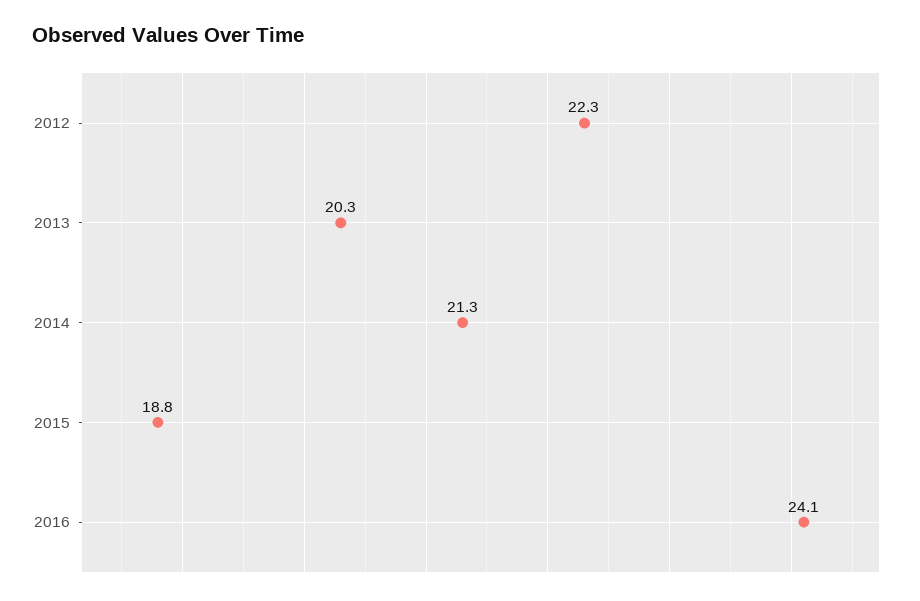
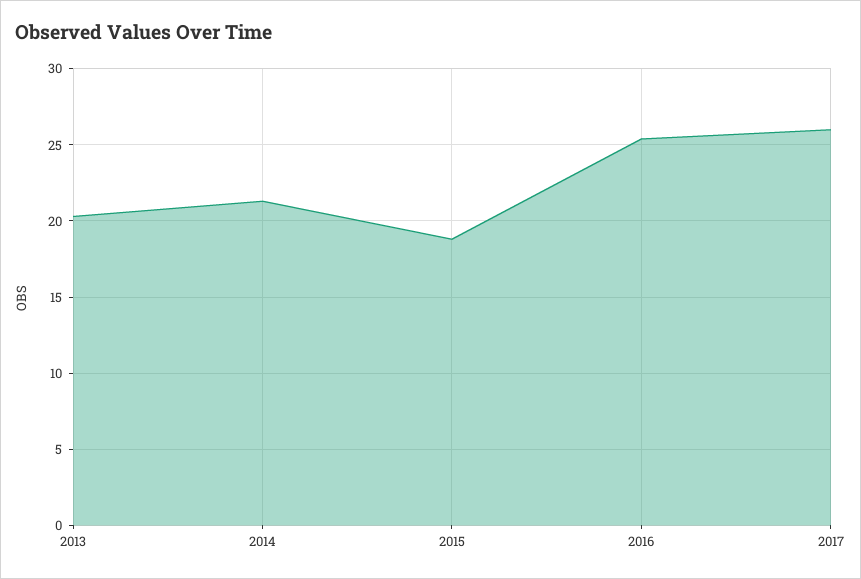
2012: 22.3 -> none
2016: 24.1 -> 25.5
2017: none -> 26

